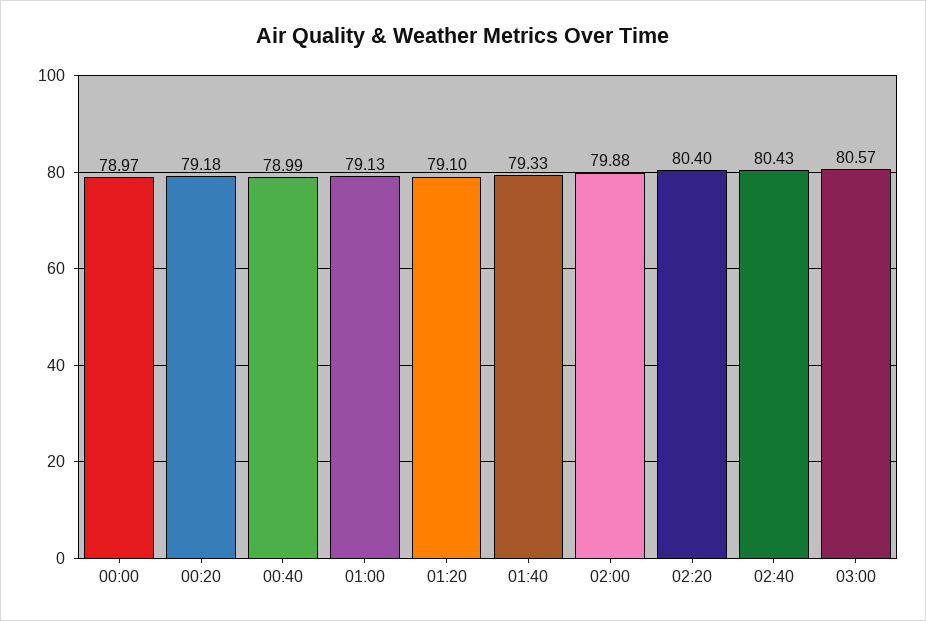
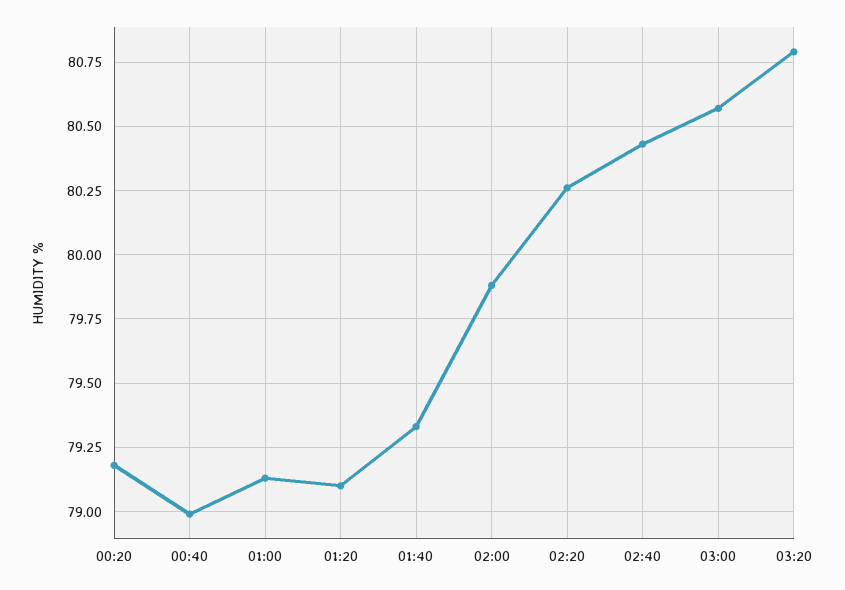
00:00: 78.97 -> none
02:20: 80.4 -> 80.25
03:20: none -> 80.8

